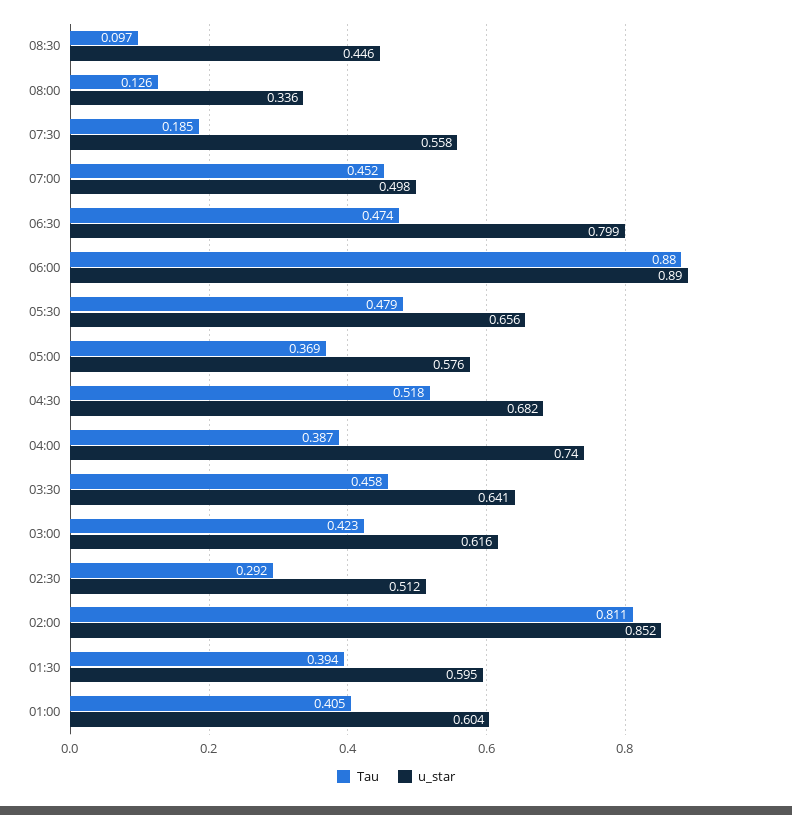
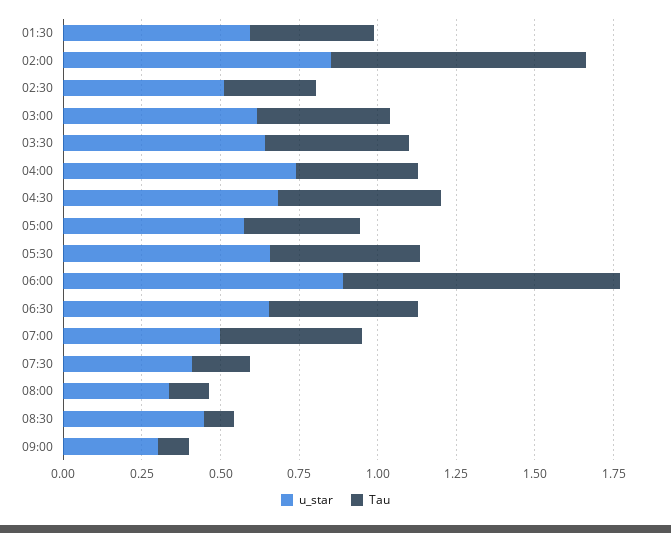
u_star, 07:30: 0.558 -> 0.4
u_star, 06:30: 0.799 -> 0.65
Tau, 01:00: 0.405 -> none
u_star, 01:00: 0.604 -> none
u_star, 09:00: none -> 0.3
Tau, 09:00: none -> 0.1

